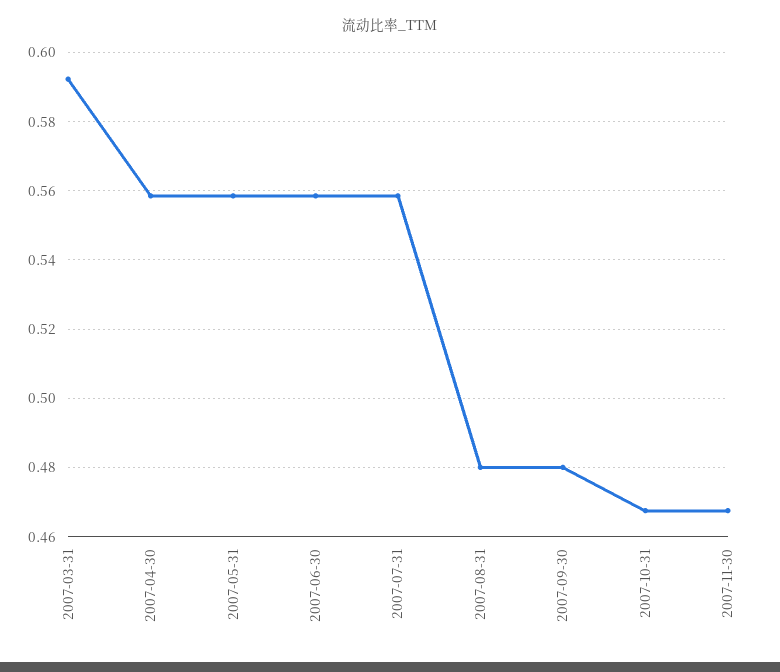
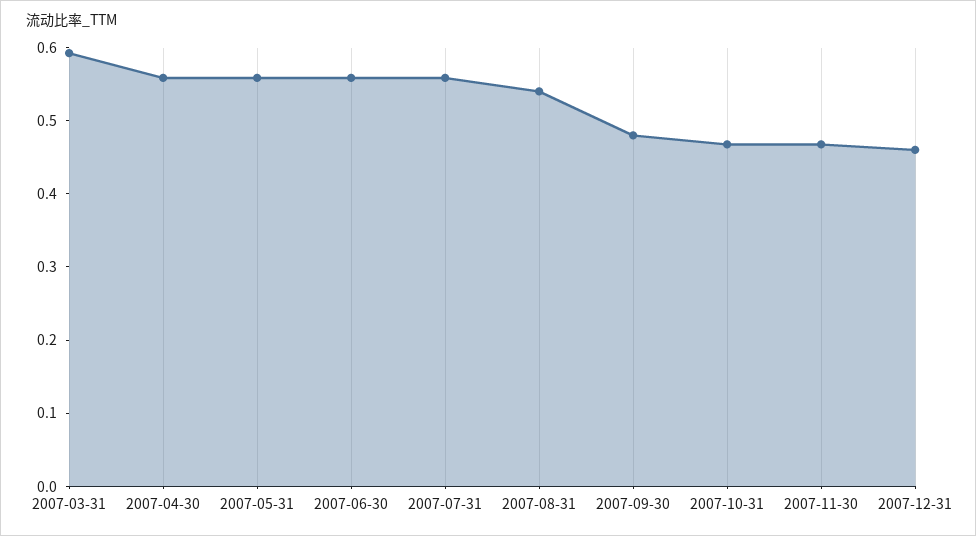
2007-08-31: 0.48 -> 0.54
2007-12-31: none -> 0.46

